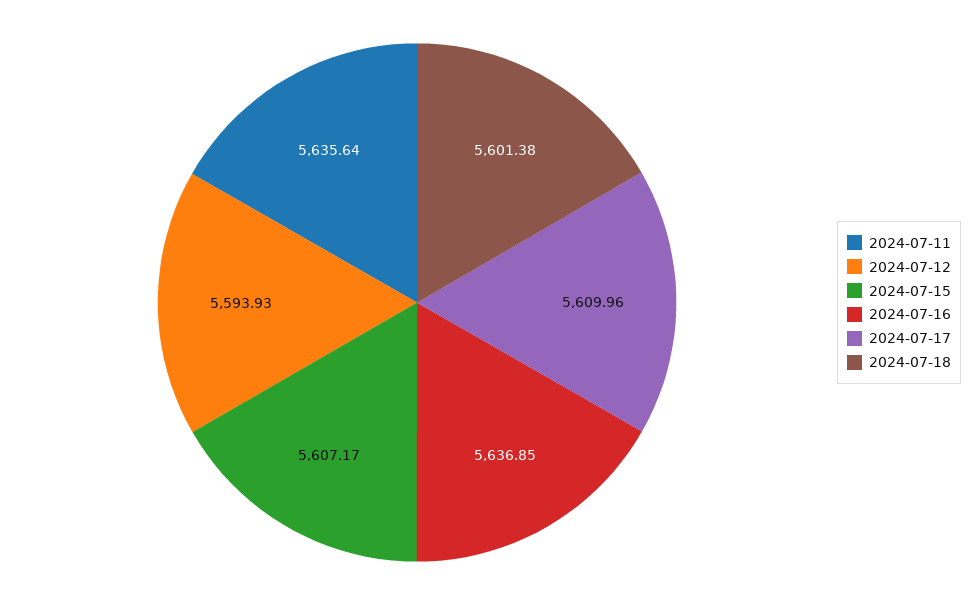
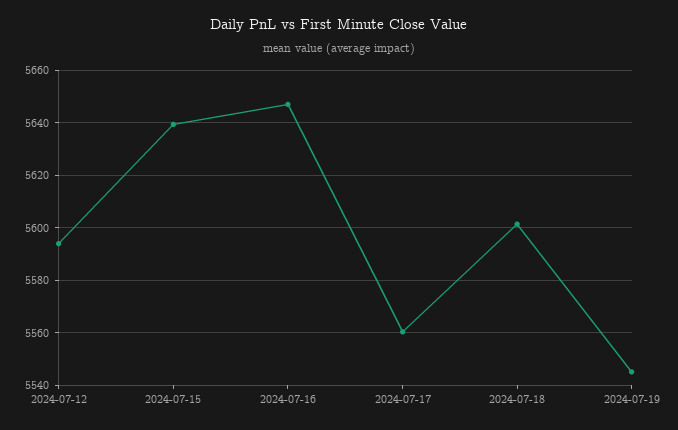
2024-07-11: 5635.64 -> none
2024-07-15: 5607.17 -> 5640
2024-07-16: 5636.85 -> 5647.5
2024-07-17: 5609.96 -> 5560
2024-07-19: none -> 5545

